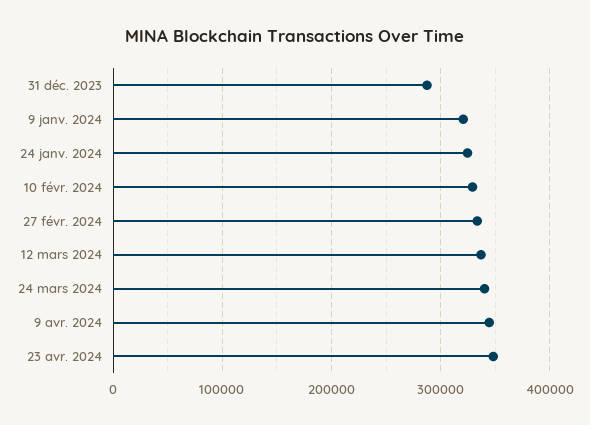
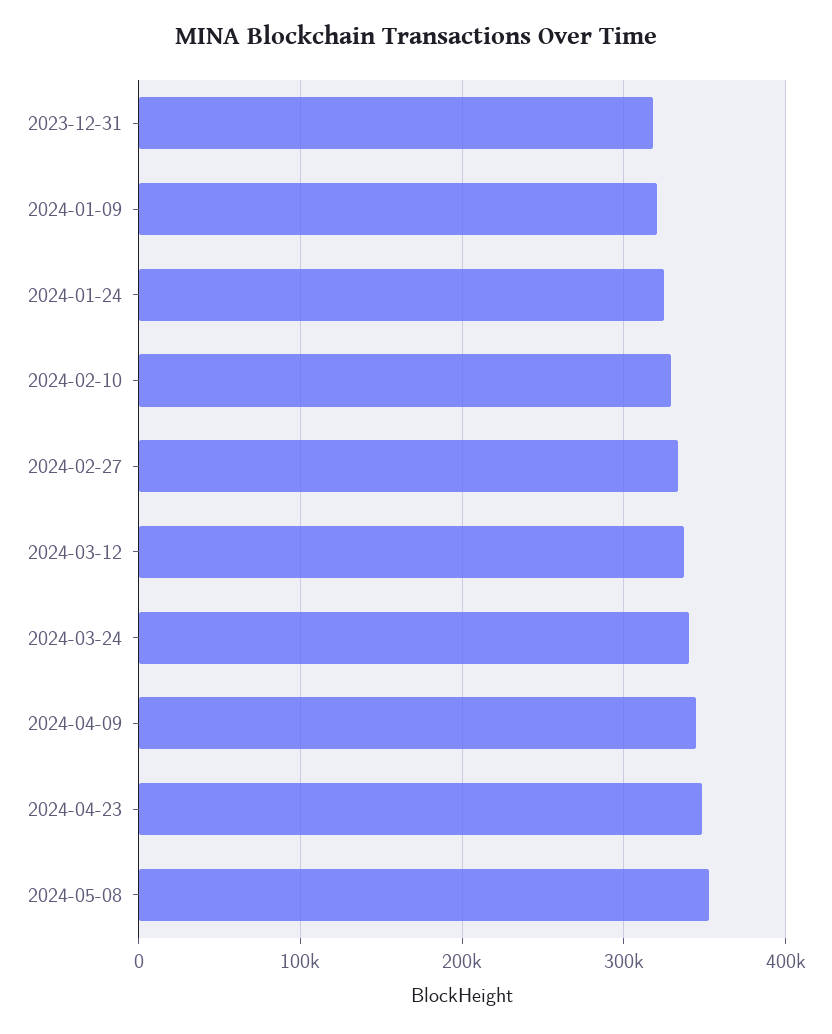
31 déc. 2023: 290000 -> 320000
2024-05-08: none -> 350000

